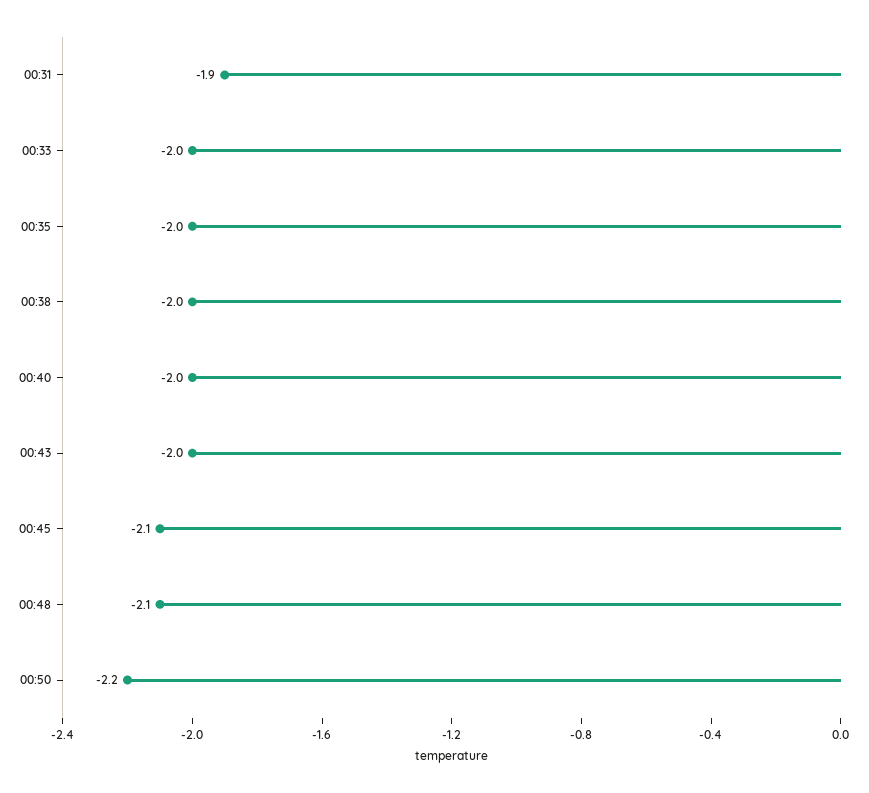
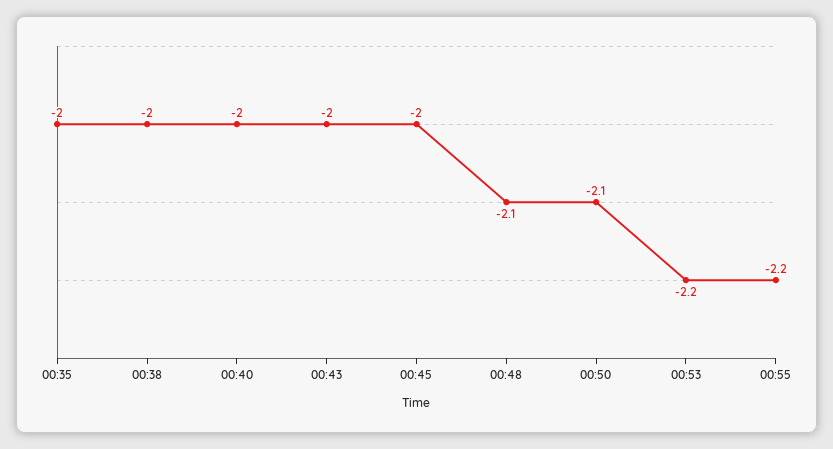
00:31: -1.9 -> none
00:33: -2 -> none
00:45: -2.1 -> -2
00:50: -2.2 -> -2.1
00:53: none -> -2.2
00:55: none -> -2.2

